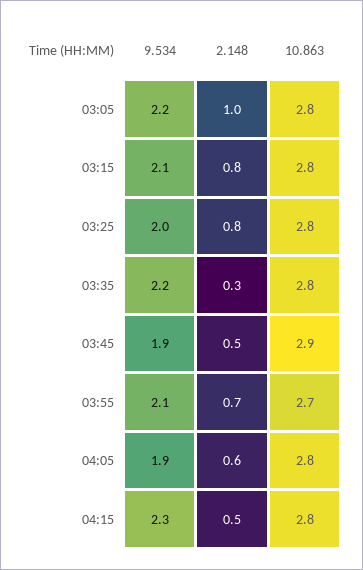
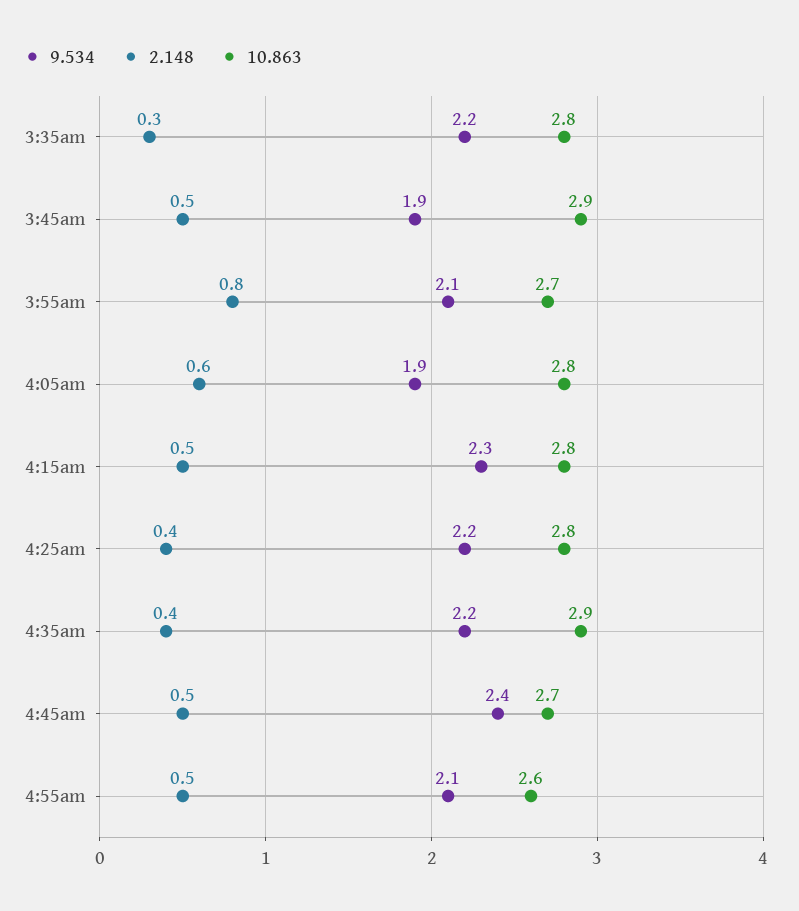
9.534, 03:05: 2.2 -> none
2.148, 03:05: 1 -> none
10.863, 03:05: 2.8 -> none
9.534, 03:15: 2.1 -> none
2.148, 03:15: 0.8 -> none
10.863, 03:15: 2.8 -> none
9.534, 03:25: 2 -> none
2.148, 03:25: 0.8 -> none
10.863, 03:25: 2.8 -> none
2.148, 03:55: 0.7 -> 0.8
9.534, 4:25am: none -> 2.2
2.148, 4:25am: none -> 0.4
10.863, 4:25am: none -> 2.8
9.534, 4:35am: none -> 2.2
2.148, 4:35am: none -> 0.4
10.863, 4:35am: none -> 2.9
9.534, 4:45am: none -> 2.4
2.148, 4:45am: none -> 0.5
10.863, 4:45am: none -> 2.7
9.534, 4:55am: none -> 2.1
2.148, 4:55am: none -> 0.5
10.863, 4:55am: none -> 2.6

